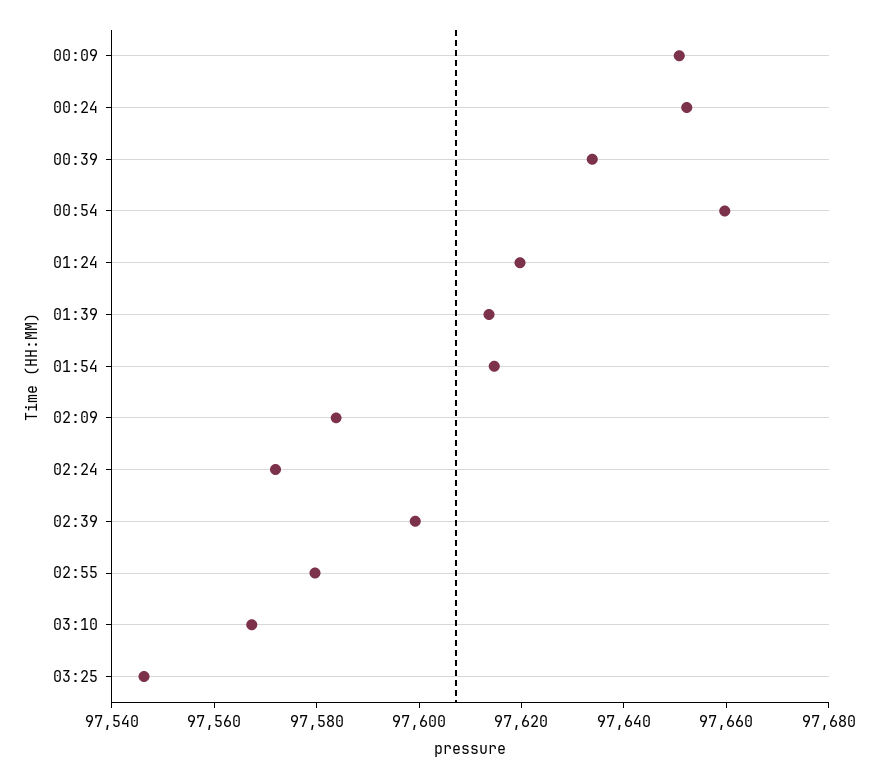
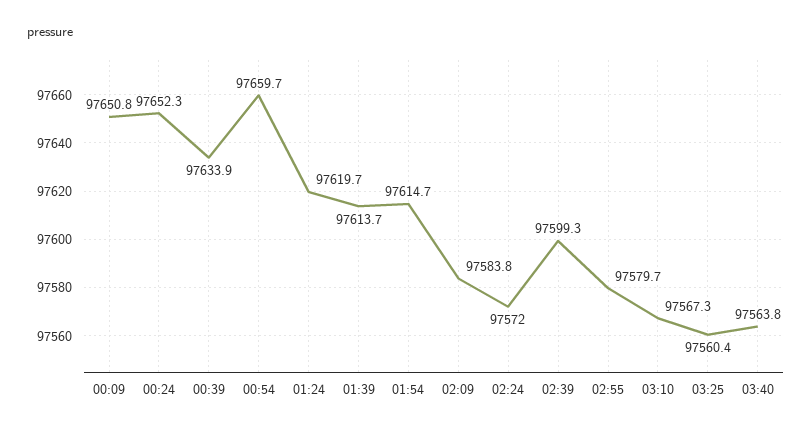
03:25: 97545 -> 97560.4
03:40: none -> 97563.8

